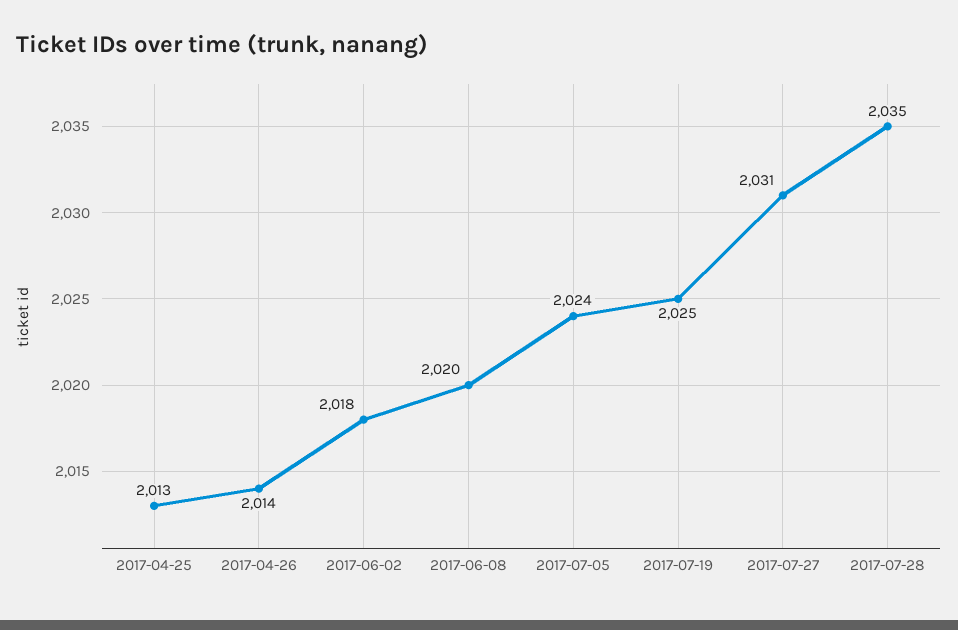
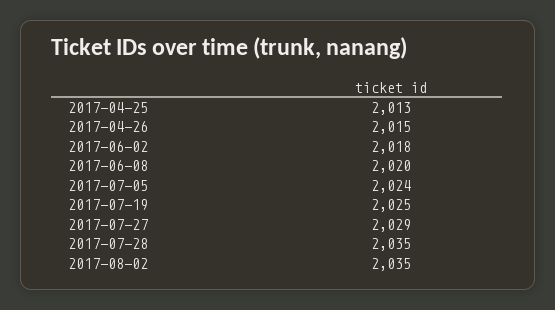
2017-04-26: 2014 -> 2015
2017-07-27: 2031 -> 2029
2017-08-02: none -> 2035

